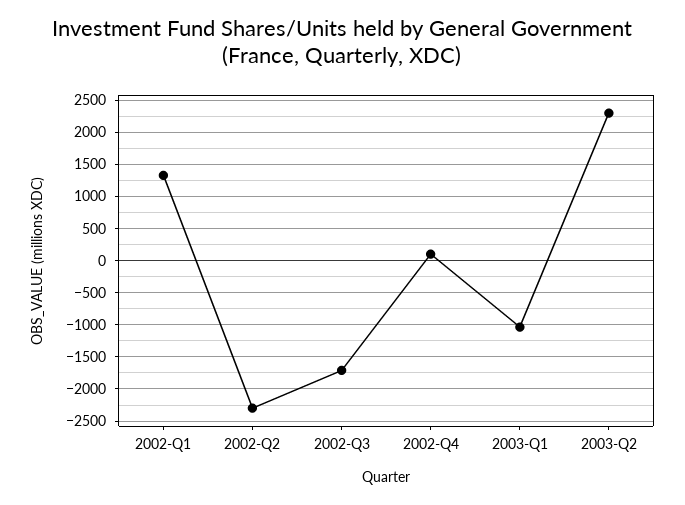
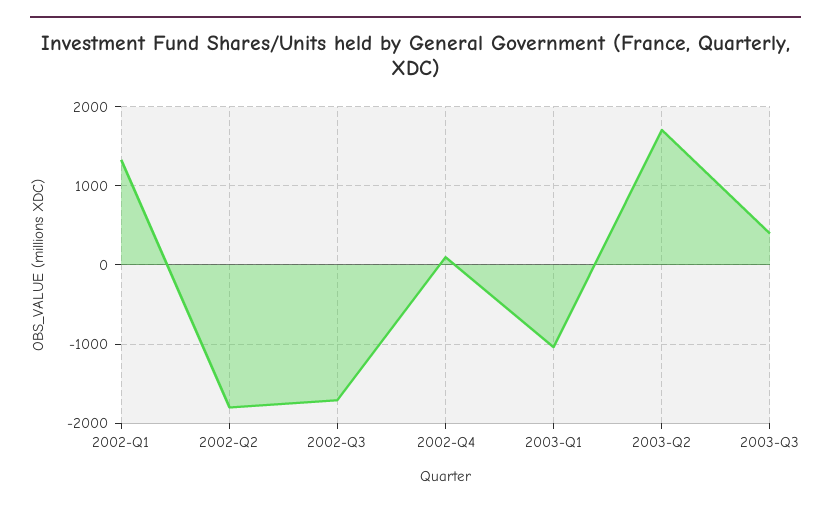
2002-Q2: -2300 -> -1800
2003-Q2: 2300 -> 1700
2003-Q3: none -> 400

